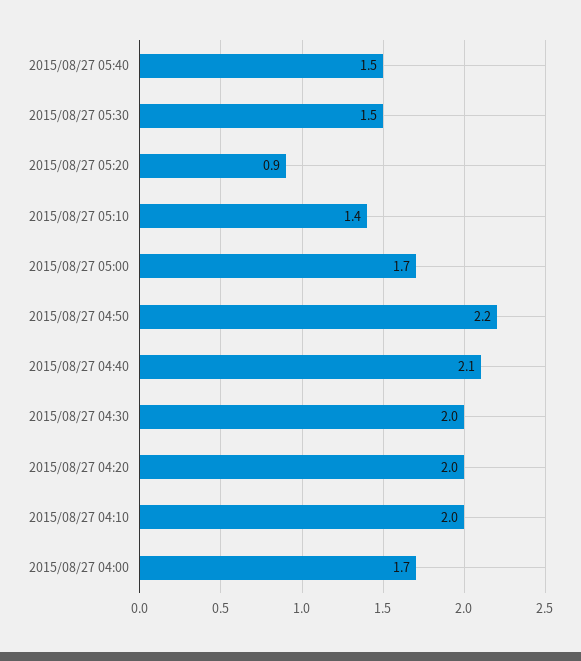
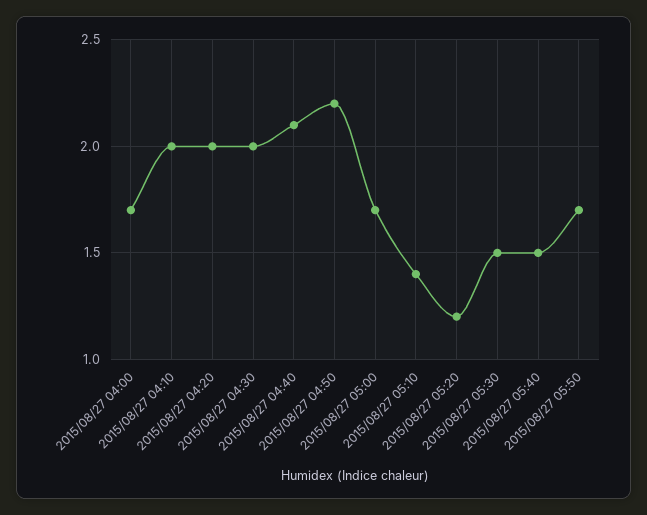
2015/08/27 05:20: 0.9 -> 1.2
2015/08/27 05:50: none -> 1.7

